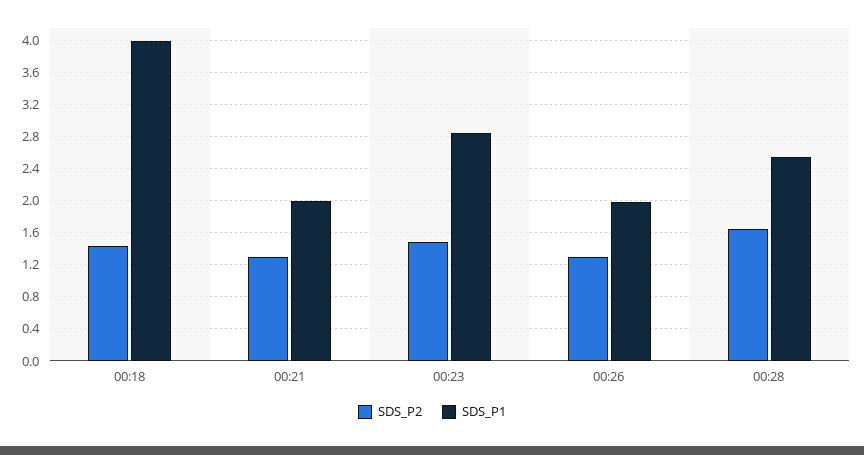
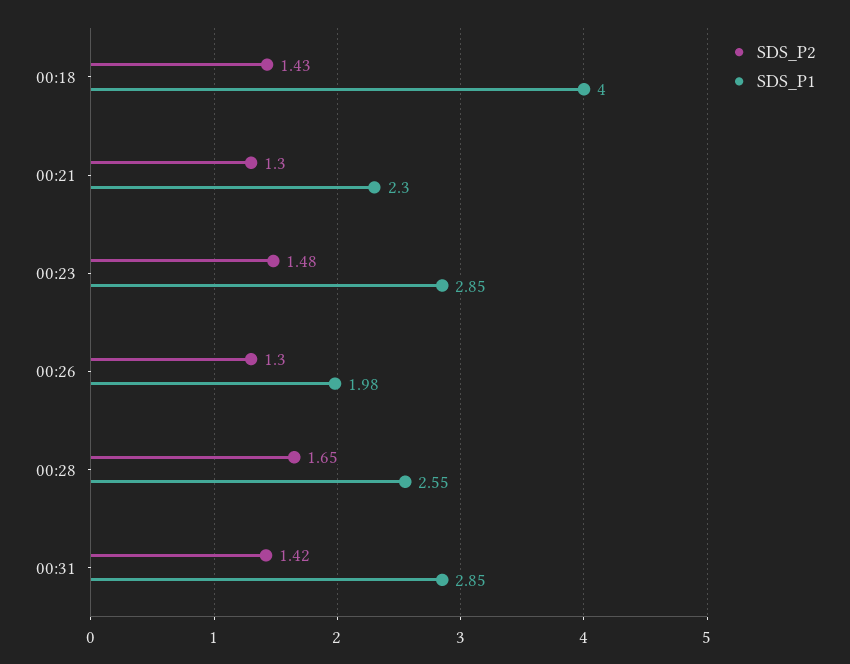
SDS_P1, 00:21: 2 -> 2.3
SDS_P2, 00:31: none -> 1.42
SDS_P1, 00:31: none -> 2.85

